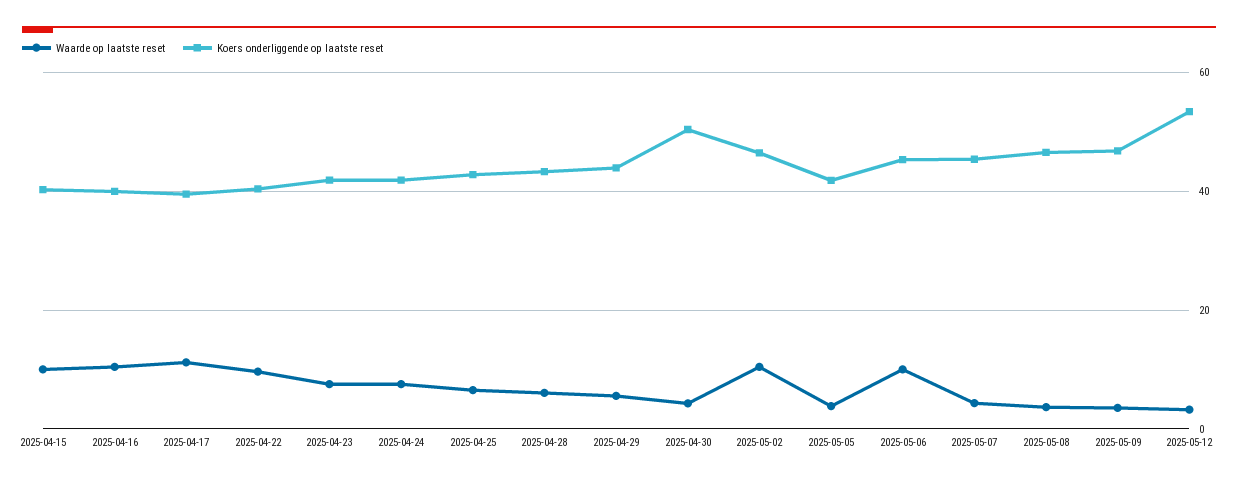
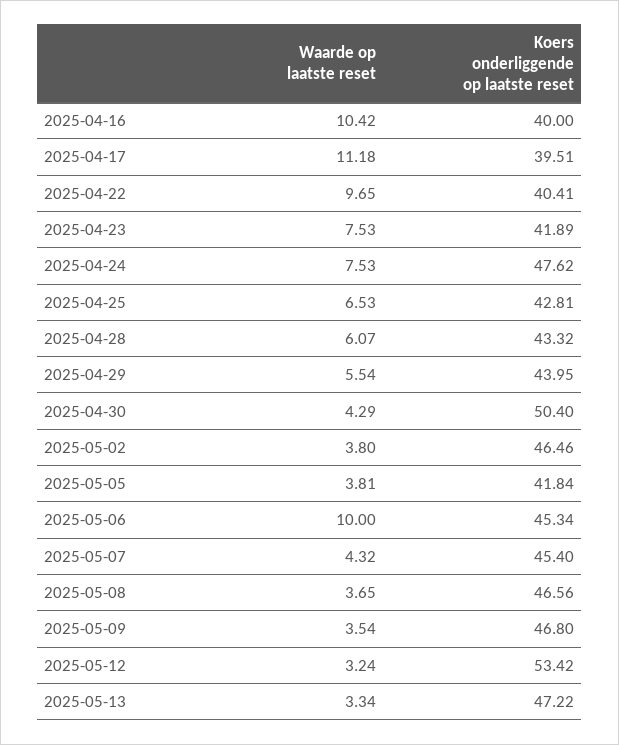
Waarde op laatste reset, 2025-04-15: 10 -> none
Koers onderliggende op laatste reset, 2025-04-15: 40 -> none
Koers onderliggende op laatste reset, 2025-04-24: 42 -> 47.62
Waarde op laatste reset, 2025-05-02: 10 -> 3.8
Waarde op laatste reset, 2025-05-13: none -> 3.34
Koers onderliggende op laatste reset, 2025-05-13: none -> 47.22

